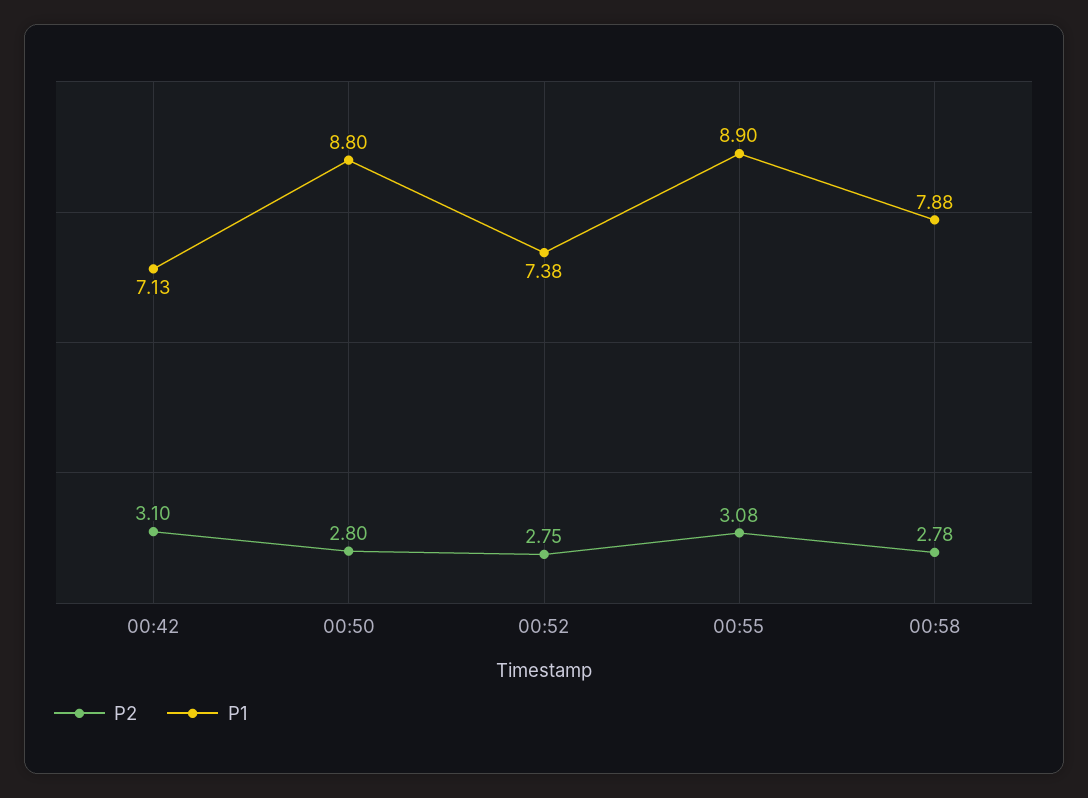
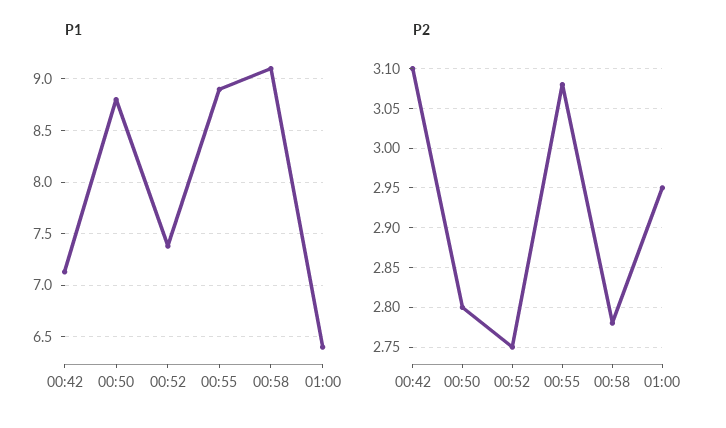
P1, 00:58: 7.88 -> 9.1
P1, 01:00: none -> 6.4
P2, 01:00: none -> 2.95

